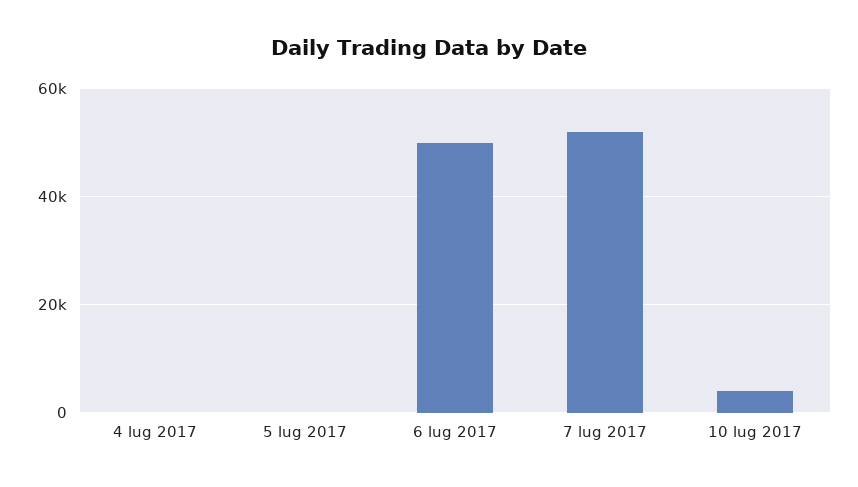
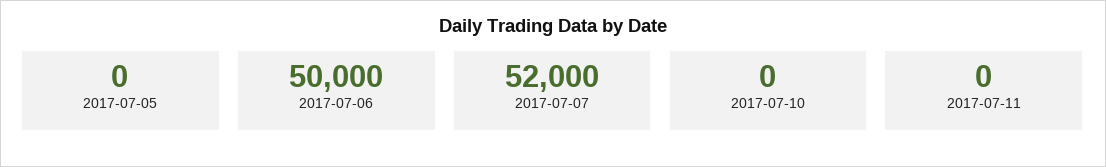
4 lug 2017: 0 -> none
10 lug 2017: 4000 -> 0
2017-07-11: none -> 0

